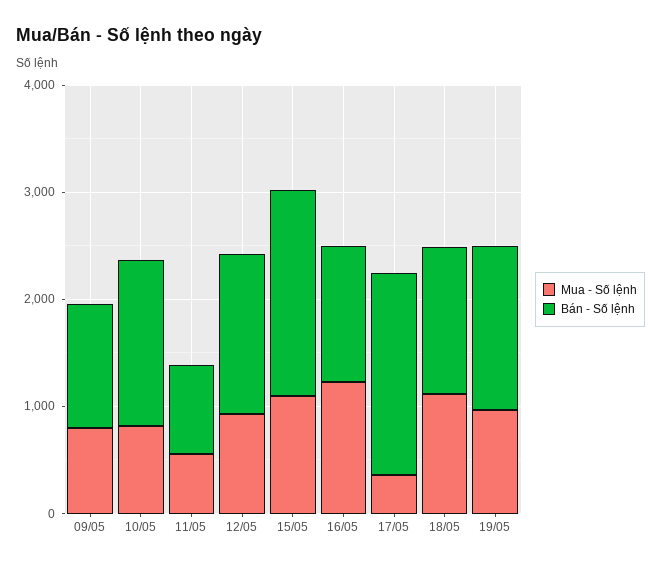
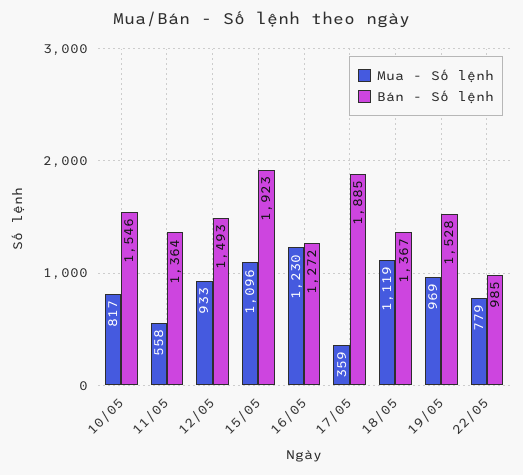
Mua - Số lệnh, 09/05: 800 -> none
Bán - Số lệnh, 09/05: 1200 -> none
Bán - Số lệnh, 11/05: 800 -> 1364
Mua - Số lệnh, 22/05: none -> 779
Bán - Số lệnh, 22/05: none -> 985

